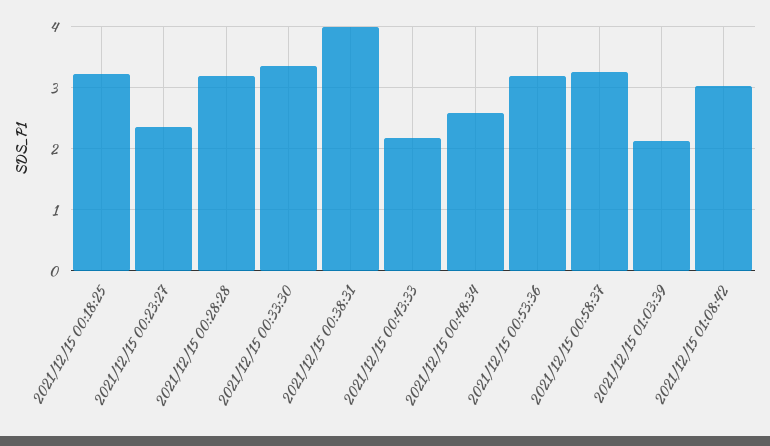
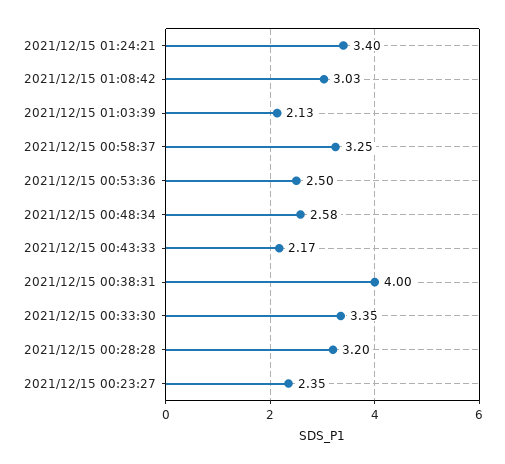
2021/12/15 00:18:25: 3.2 -> none
2021/12/15 00:53:36: 3.2 -> 2.5
2021/12/15 01:24:21: none -> 3.4

